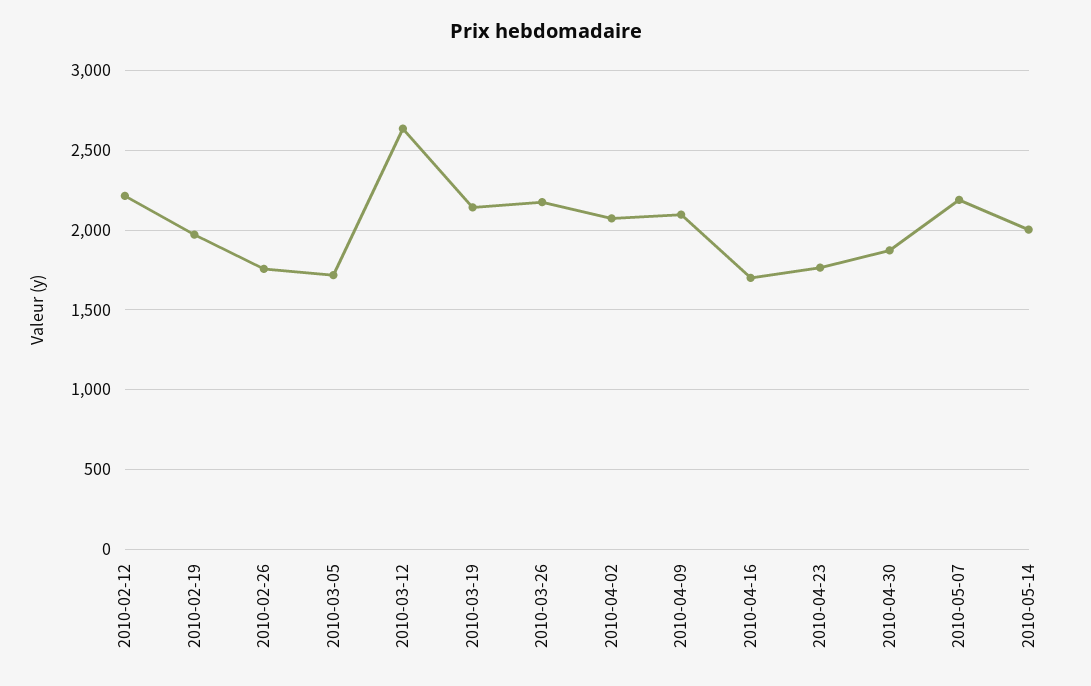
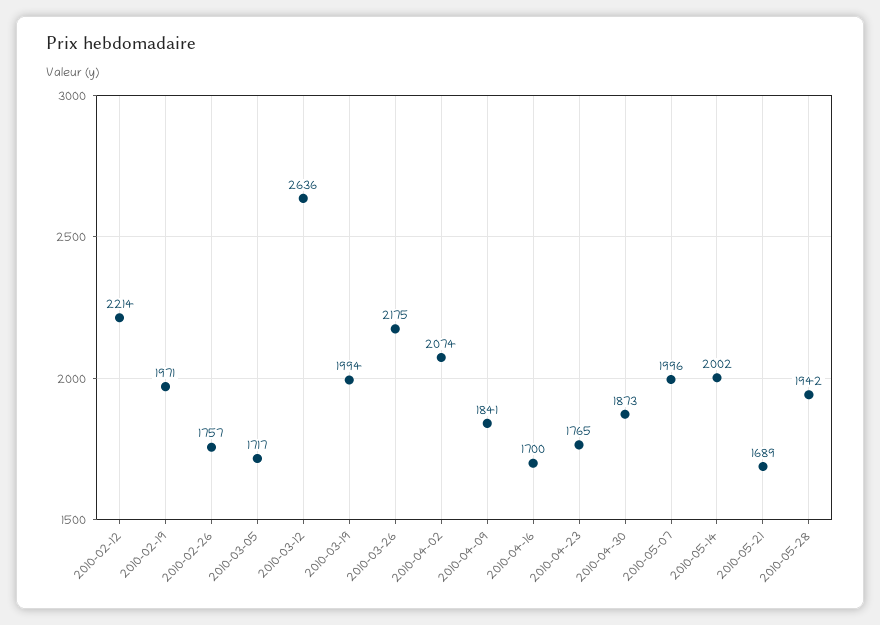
2010-03-19: 2150 -> 1994
2010-04-09: 2100 -> 1841
2010-05-07: 2200 -> 1996
2010-05-21: none -> 1689
2010-05-28: none -> 1942

